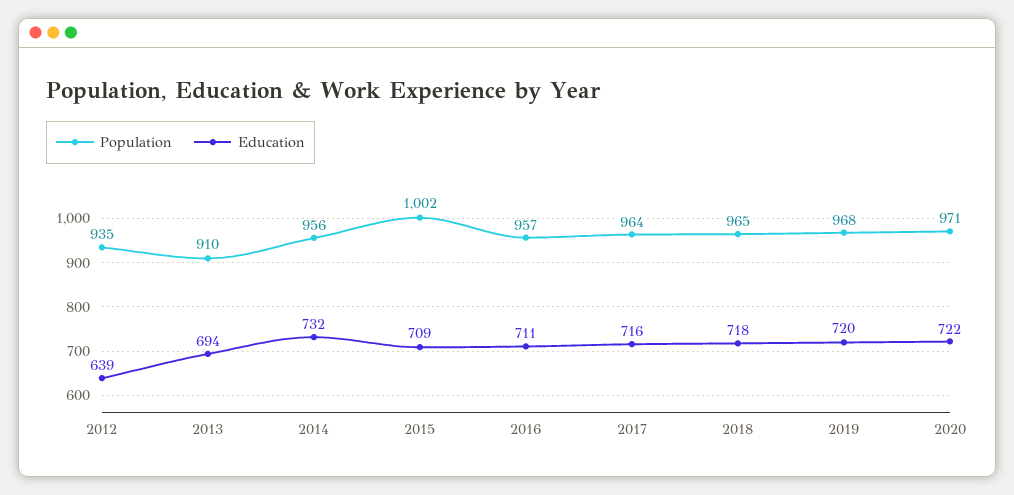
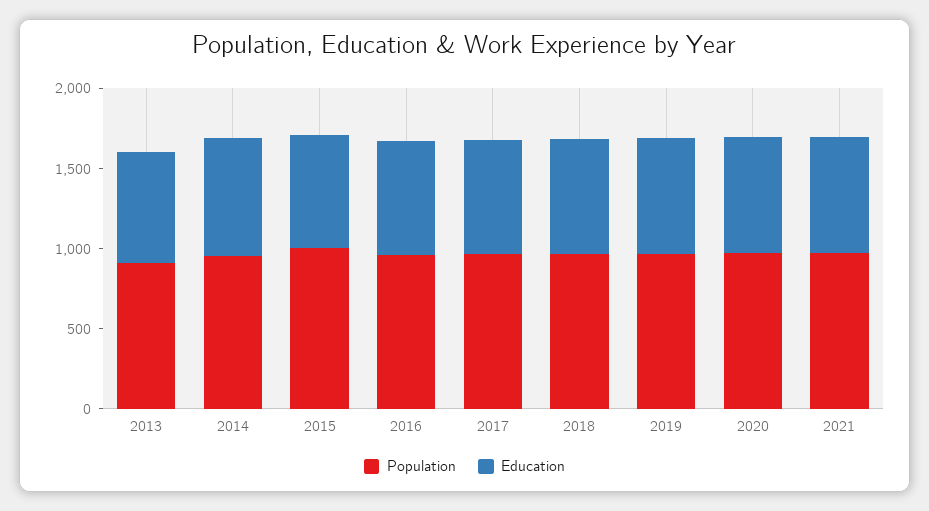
Population, 2012: 935 -> none
Education, 2012: 639 -> none
Population, 2021: none -> 1000
Education, 2021: none -> 700

